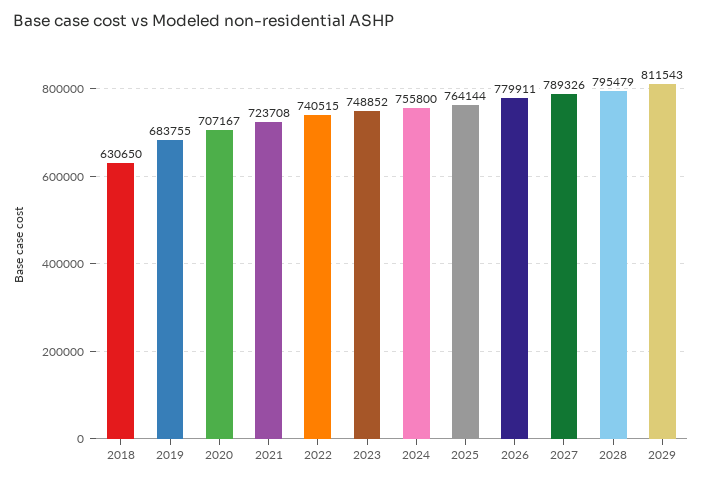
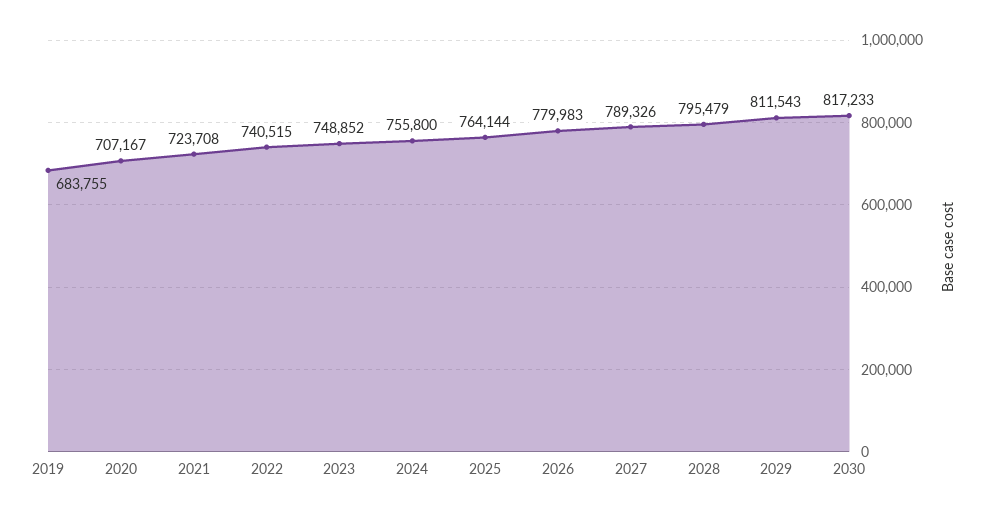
2018: 630650 -> none
2026: 779911 -> 779983
2030: none -> 817233

